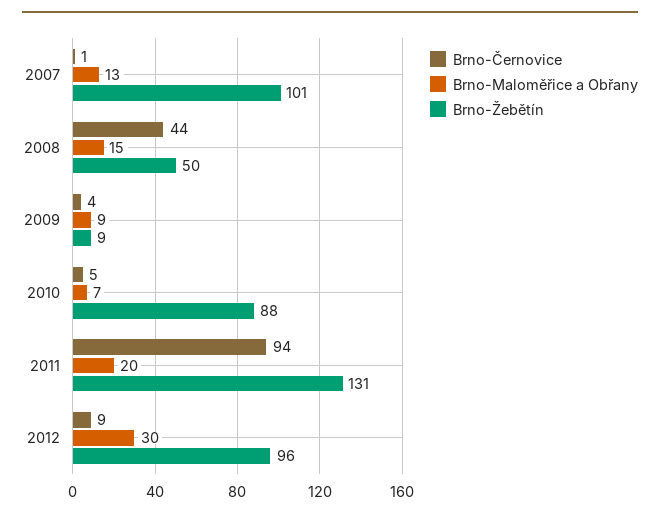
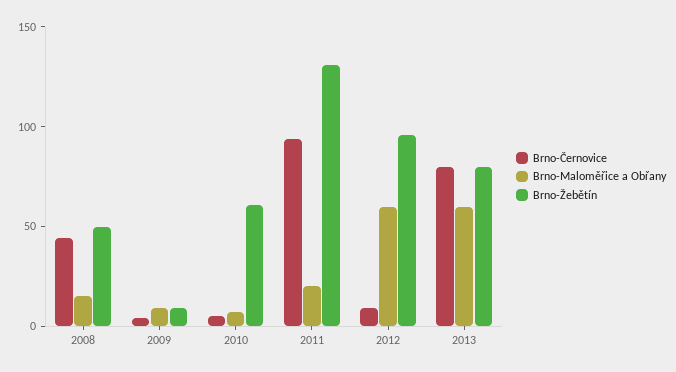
Brno-Černovice, 2007: 1 -> none
Brno-Maloměřice a Obřany, 2007: 13 -> none
Brno-Žebětín, 2007: 101 -> none
Brno-Žebětín, 2010: 88 -> 60
Brno-Maloměřice a Obřany, 2012: 30 -> 60
Brno-Černovice, 2013: none -> 80
Brno-Maloměřice a Obřany, 2013: none -> 60
Brno-Žebětín, 2013: none -> 80

